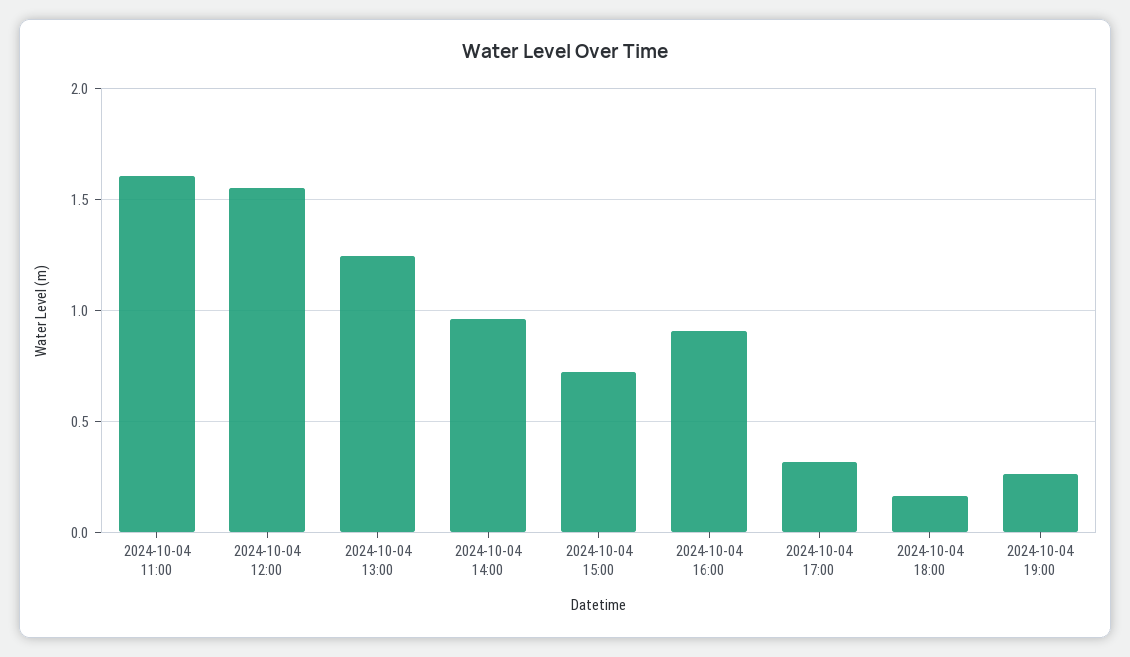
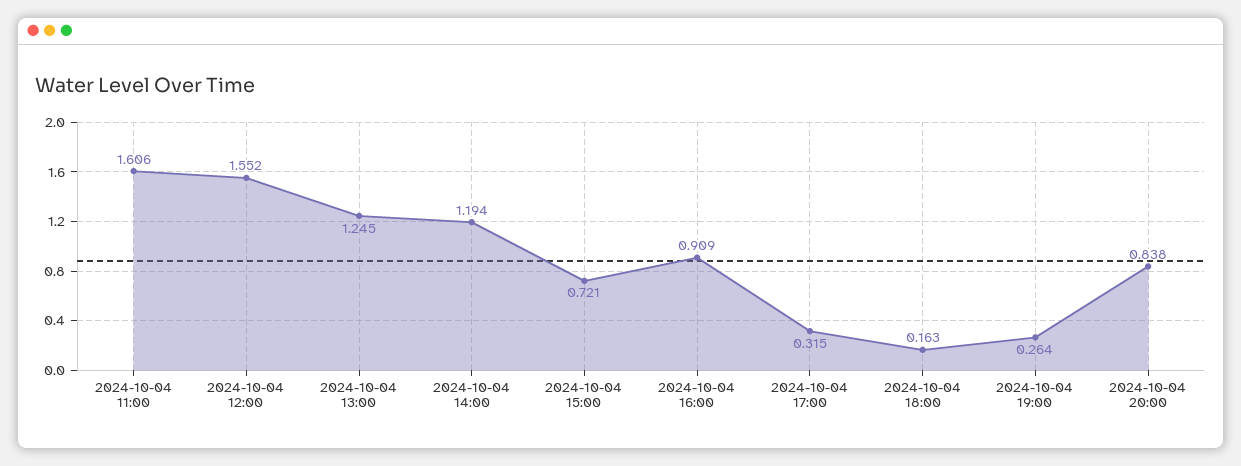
2024-10-04 14:00: 0.95 -> 1.194
2024-10-04 20:00: none -> 0.838

